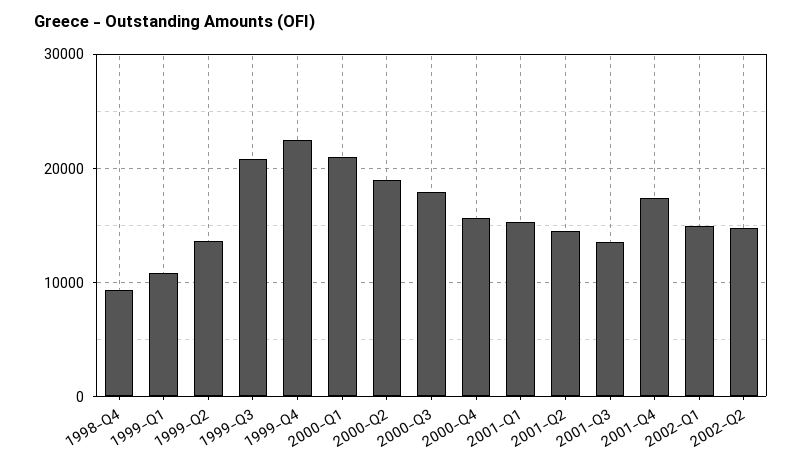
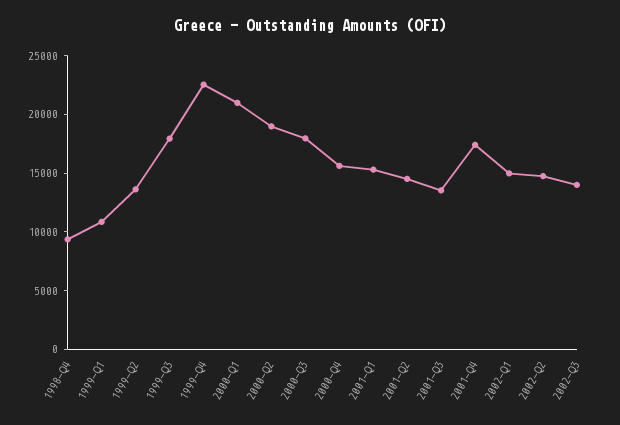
1999-Q3: 21000 -> 18000
2002-Q3: none -> 14000

